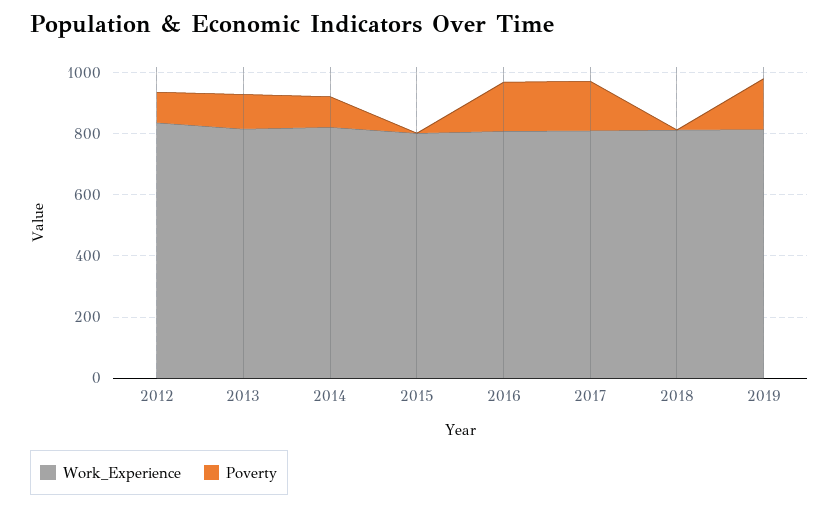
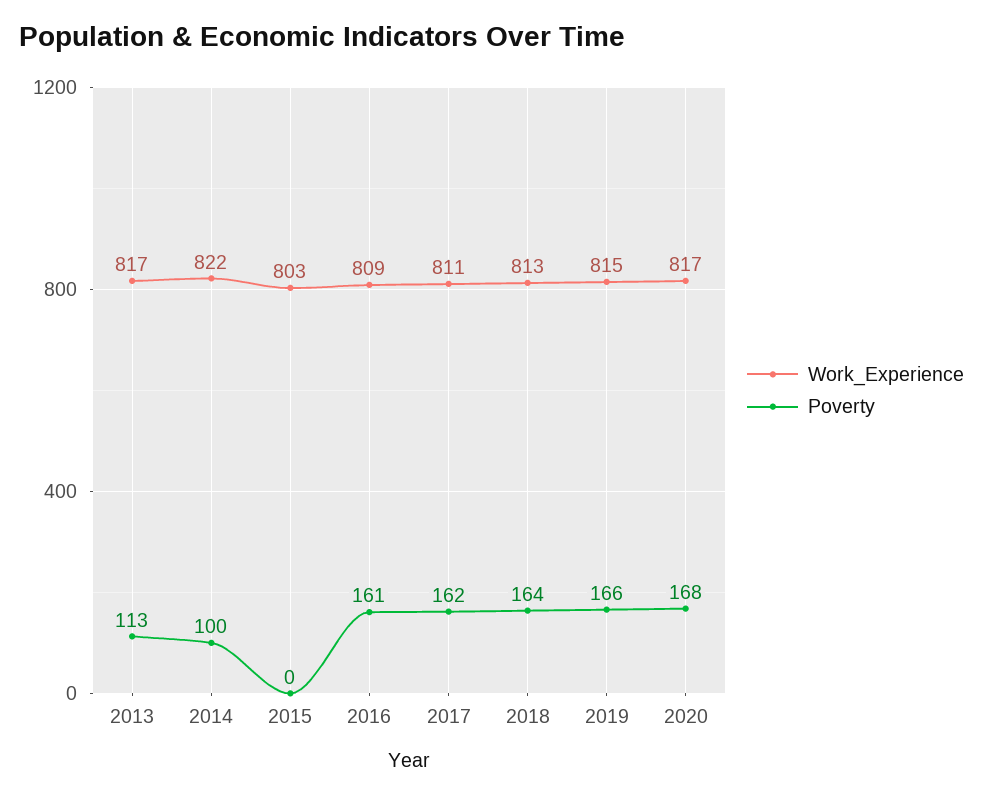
Work_Experience, 2012: 850 -> none
Poverty, 2012: 100 -> none
Poverty, 2018: 0 -> 164
Work_Experience, 2020: none -> 817
Poverty, 2020: none -> 168

